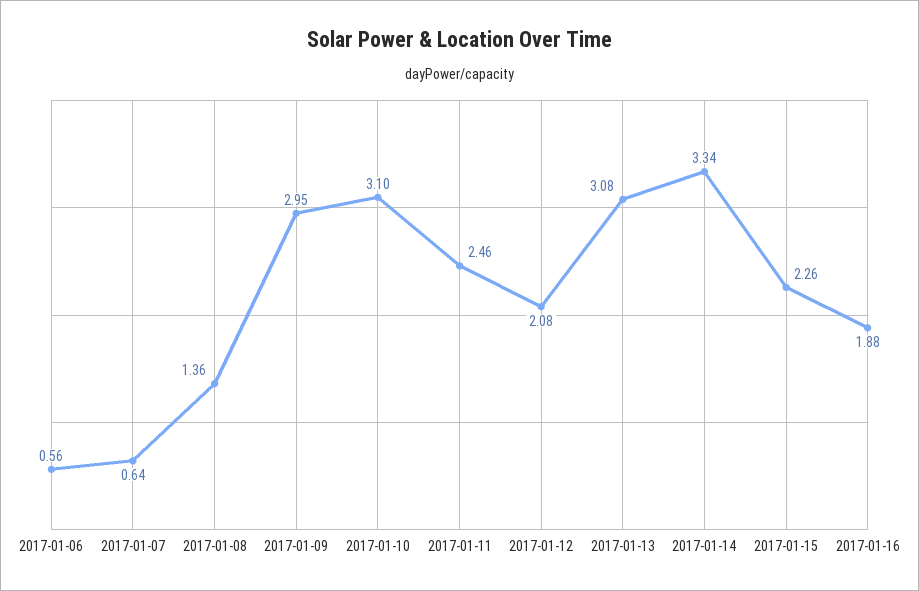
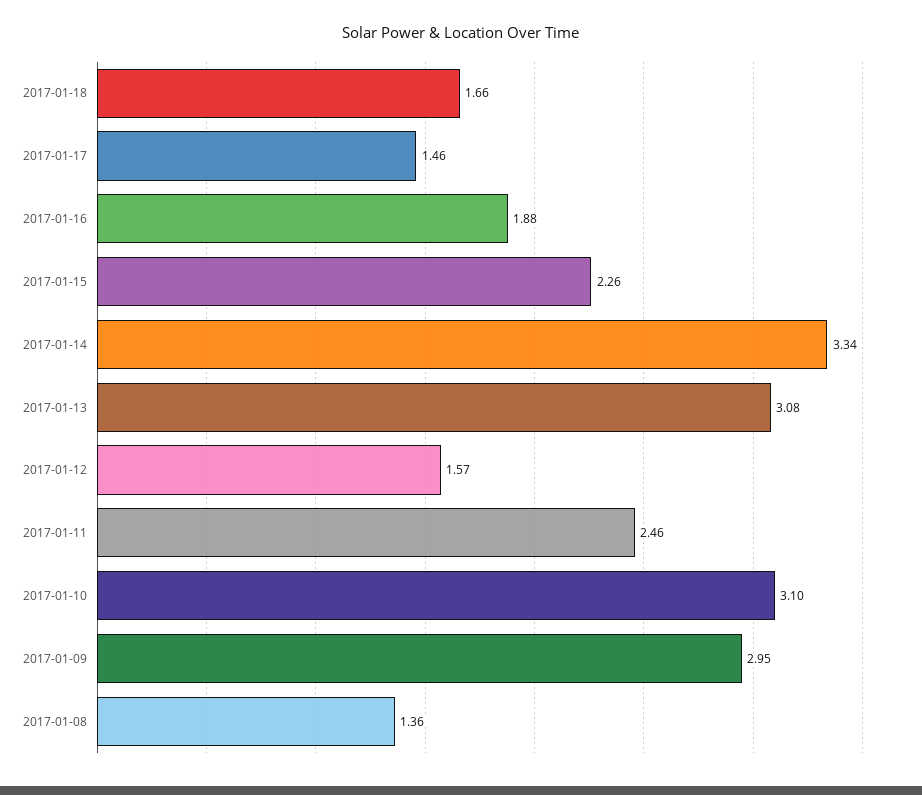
2017-01-06: 0.56 -> none
2017-01-07: 0.64 -> none
2017-01-12: 2.08 -> 1.57
2017-01-18: none -> 1.66
2017-01-17: none -> 1.46

